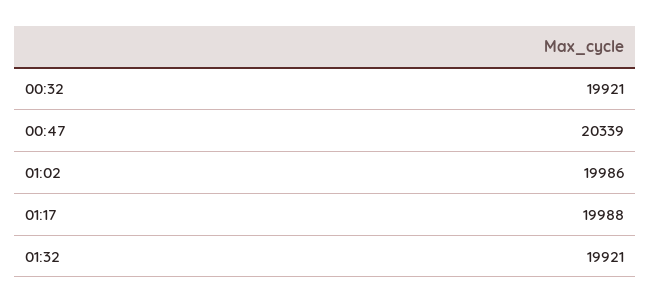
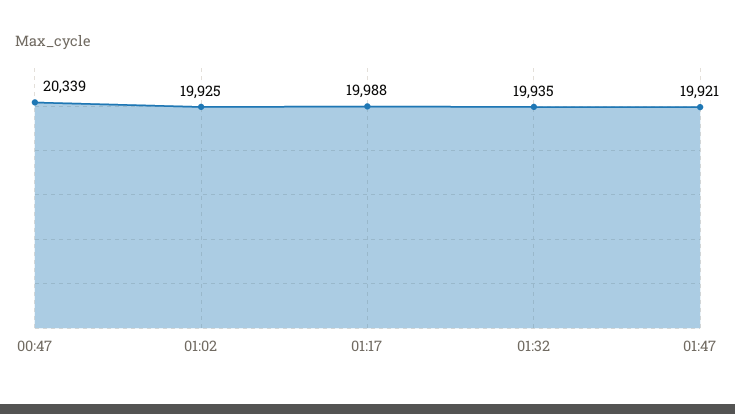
00:32: 19921 -> none
01:02: 19986 -> 19925
01:32: 19921 -> 19935
01:47: none -> 19921

